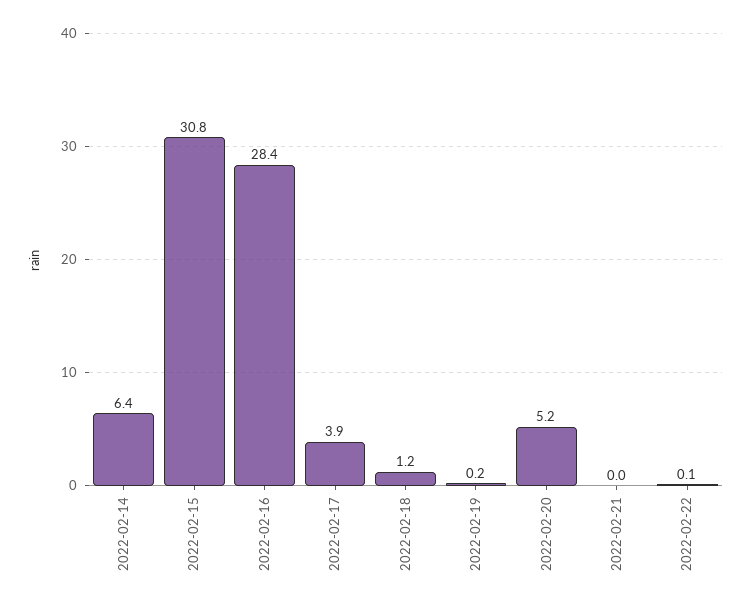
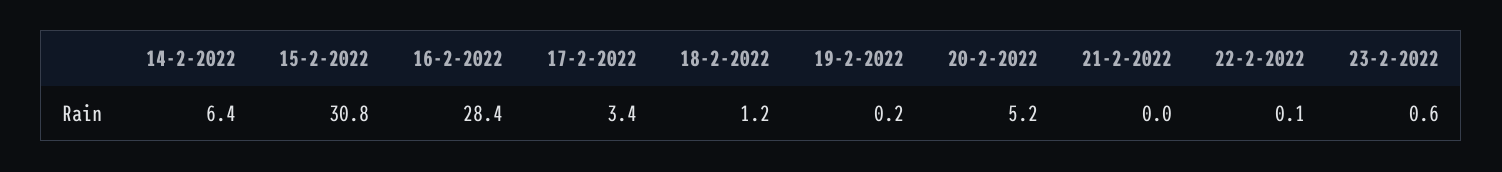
2022-02-17: 3.9 -> 3.4
23-2-2022: none -> 0.6

